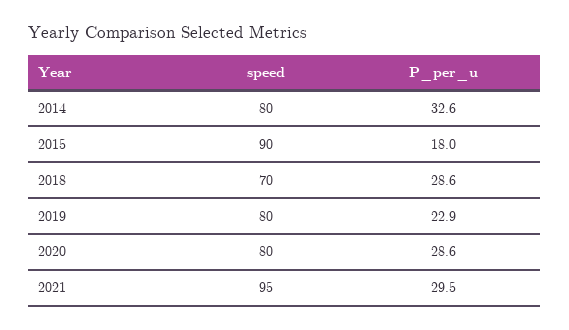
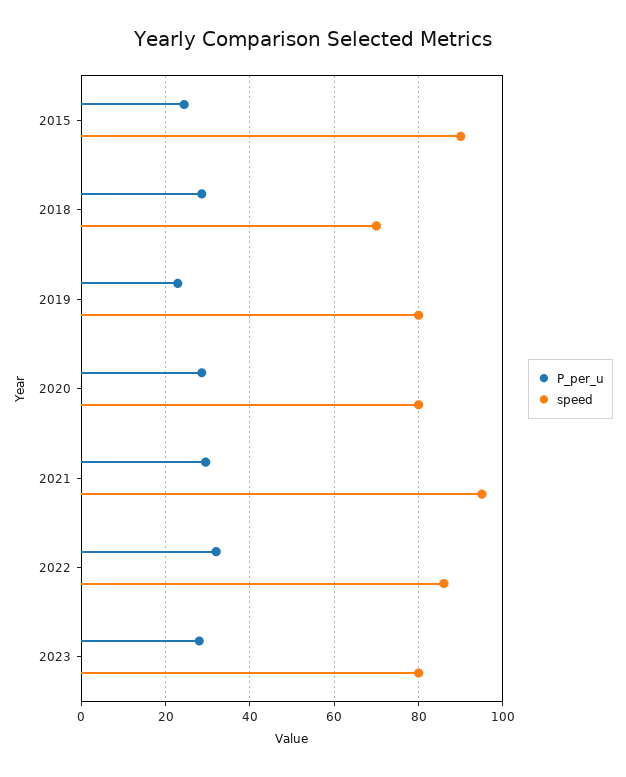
speed, 2014: 80 -> none
P_per_u, 2014: 32.6 -> none
P_per_u, 2015: 18 -> 24
P_per_u, 2022: none -> 32
speed, 2022: none -> 86
P_per_u, 2023: none -> 28
speed, 2023: none -> 80

